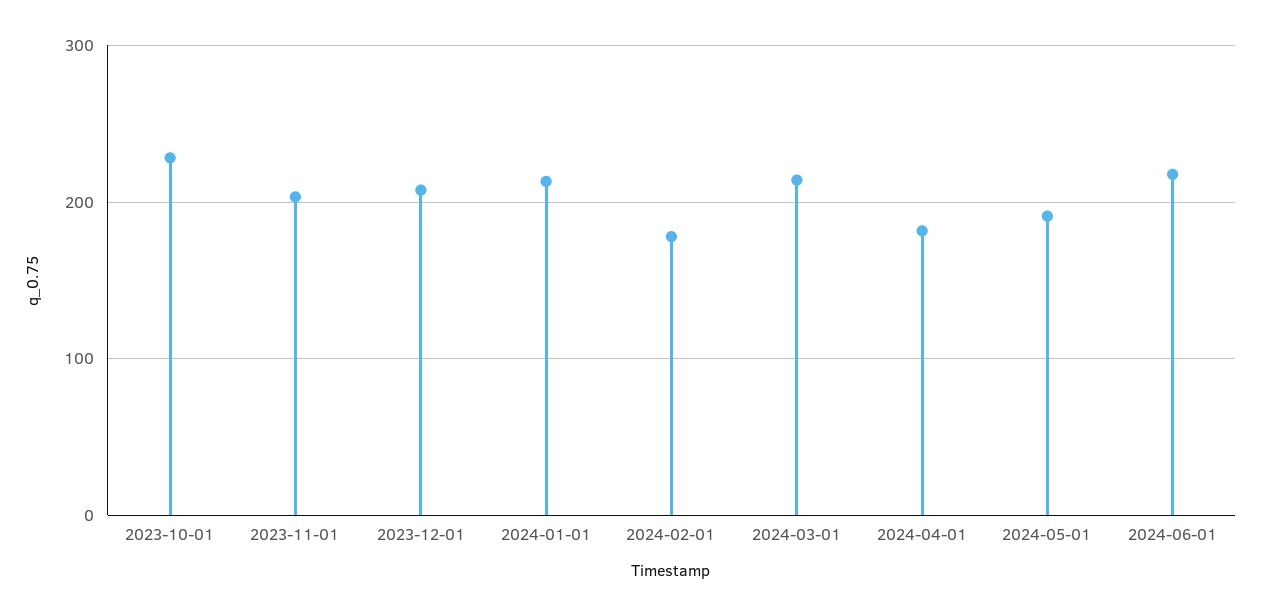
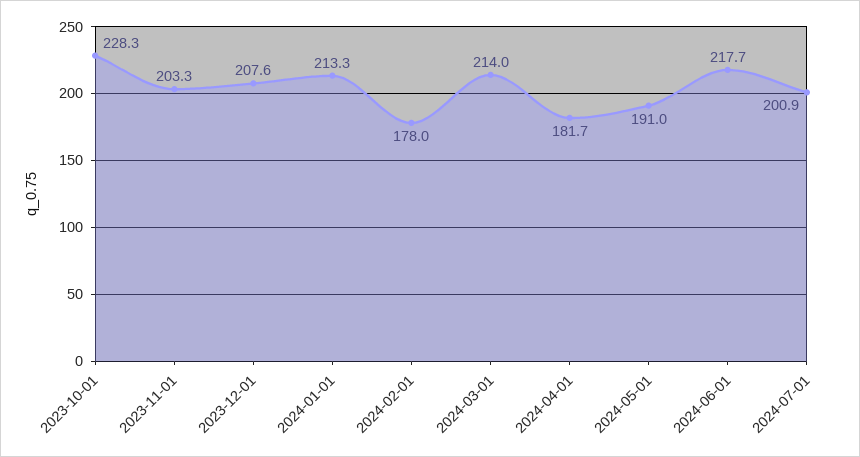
2024-07-01: none -> 200.9

